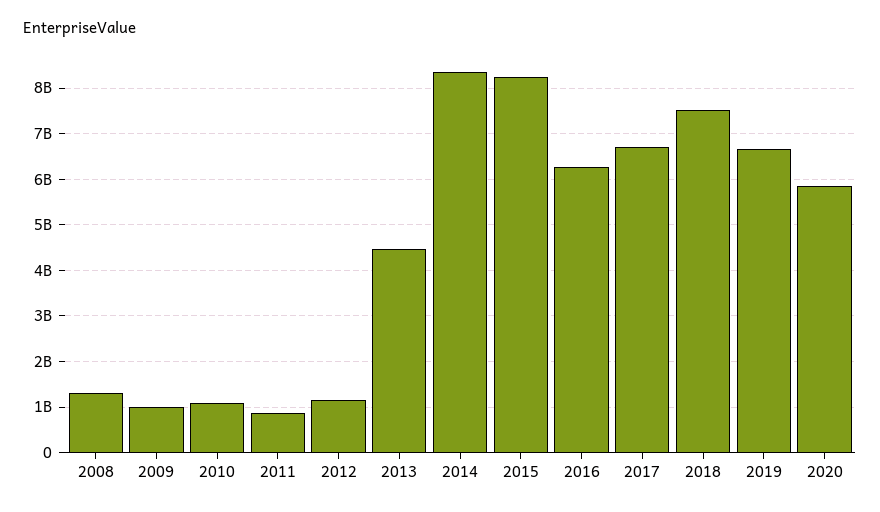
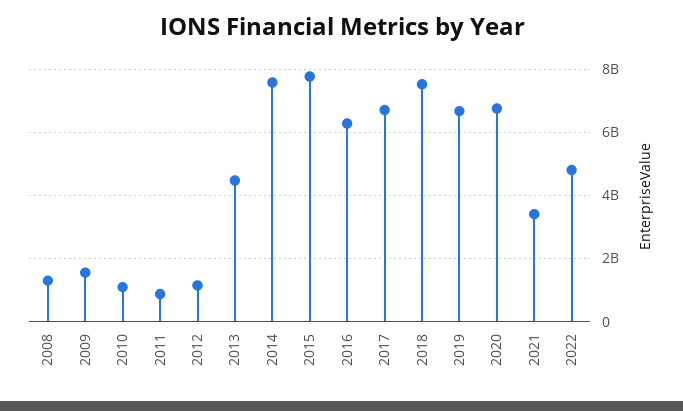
2009: 1000000000 -> 1600000000
2014: 8400000000 -> 7600000000
2015: 8200000000 -> 7800000000
2020: 5800000000 -> 6800000000
2021: none -> 3400000000
2022: none -> 4800000000

